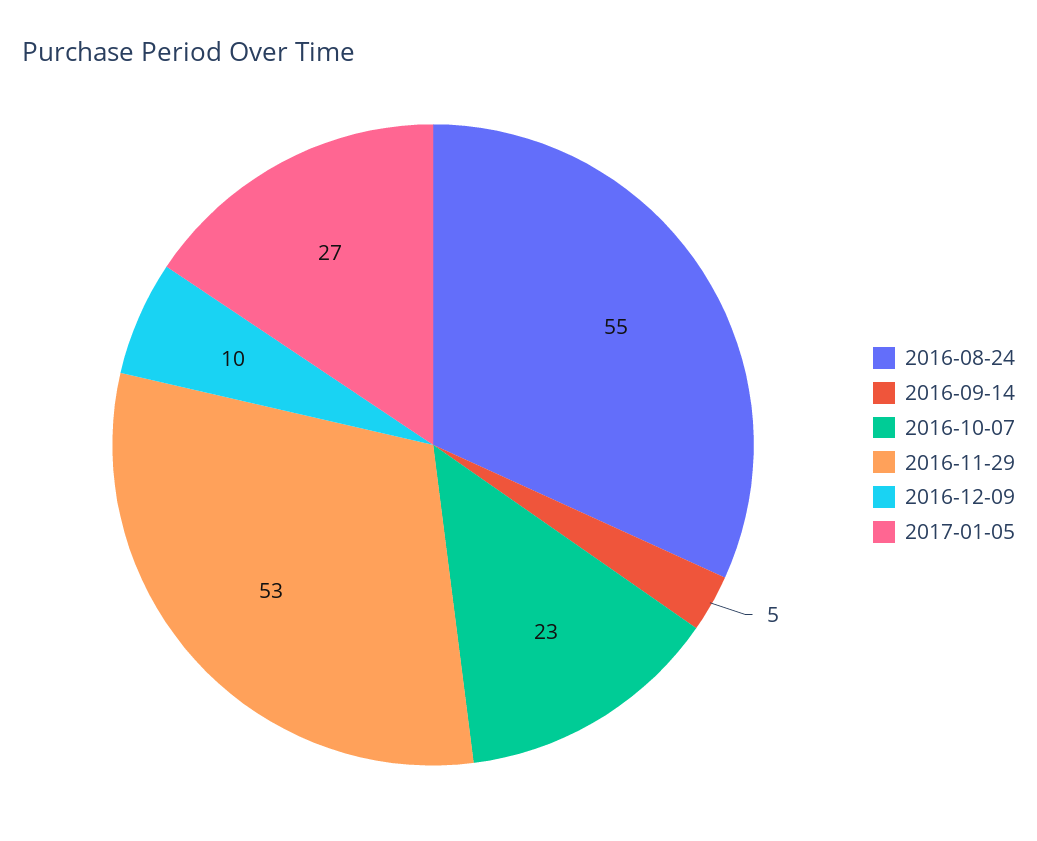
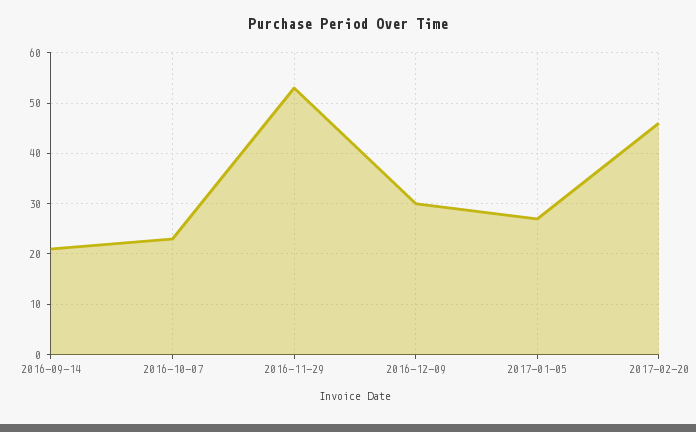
2016-08-24: 55 -> none
2016-09-14: 5 -> 20
2016-12-09: 10 -> 30
2017-02-20: none -> 45

